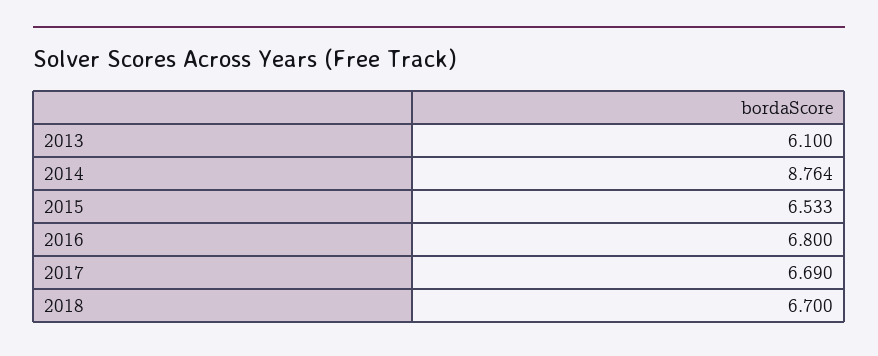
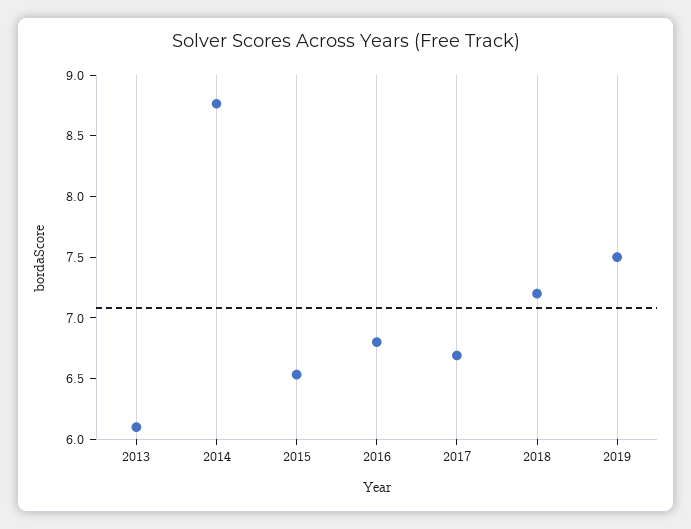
2018: 6.7 -> 7.2
2019: none -> 7.5

